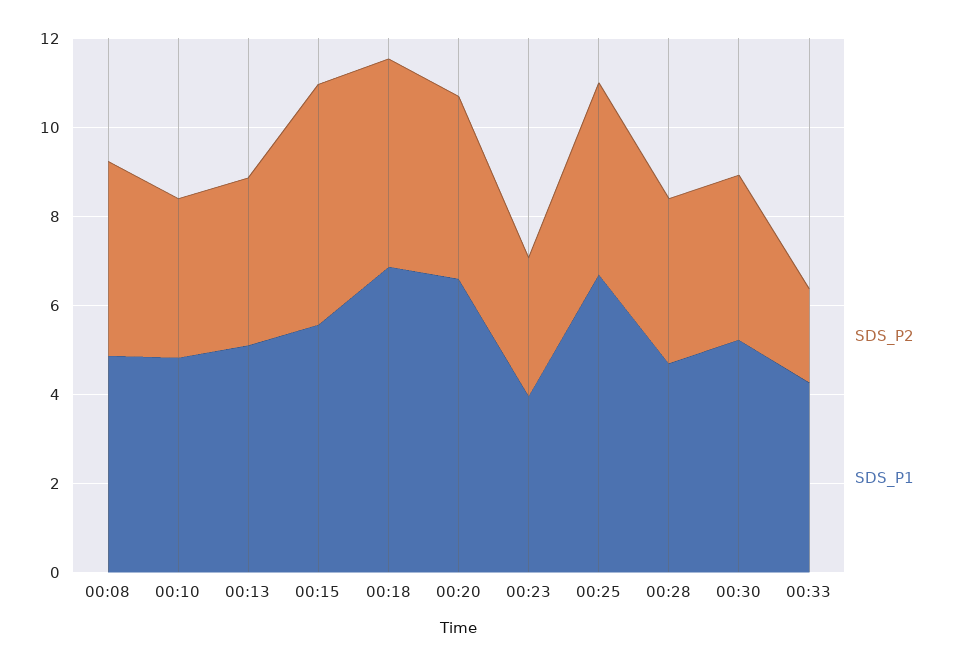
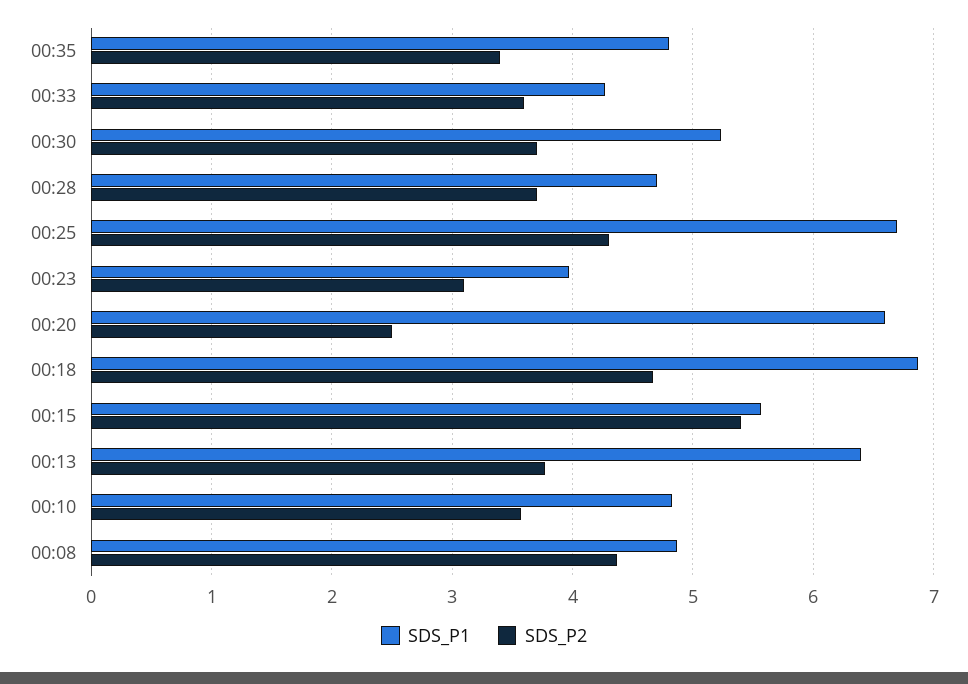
SDS_P1, 00:13: 5 -> 6.4
SDS_P2, 00:20: 4 -> 2.5
SDS_P2, 00:33: 2 -> 3.6
SDS_P1, 00:35: none -> 4.8
SDS_P2, 00:35: none -> 3.4

